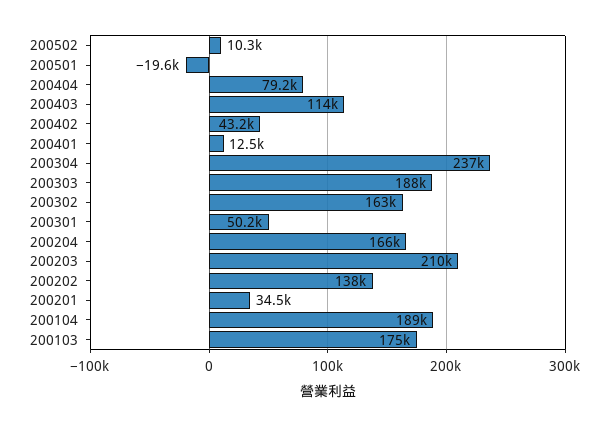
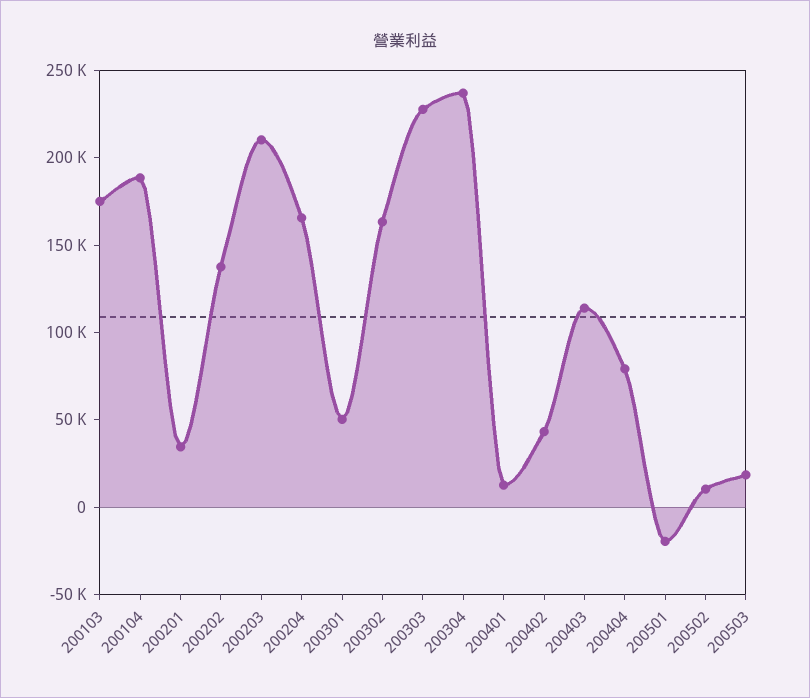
200303: 188000 -> 230000
200503: none -> 20000

